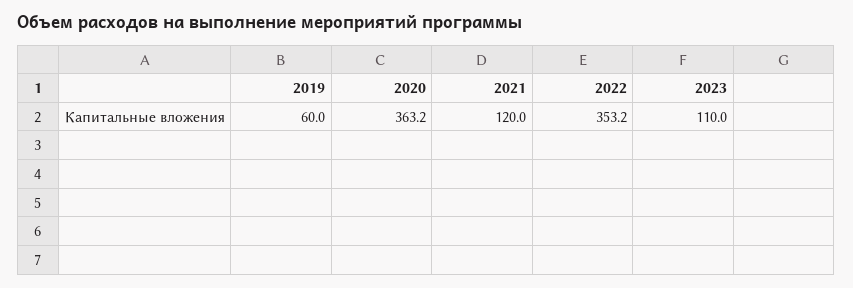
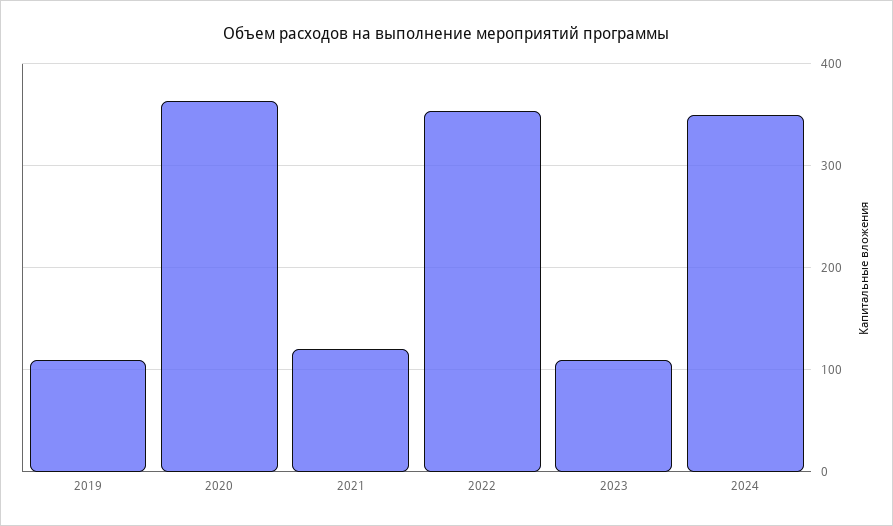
2019: 60 -> 110
2024: none -> 350

